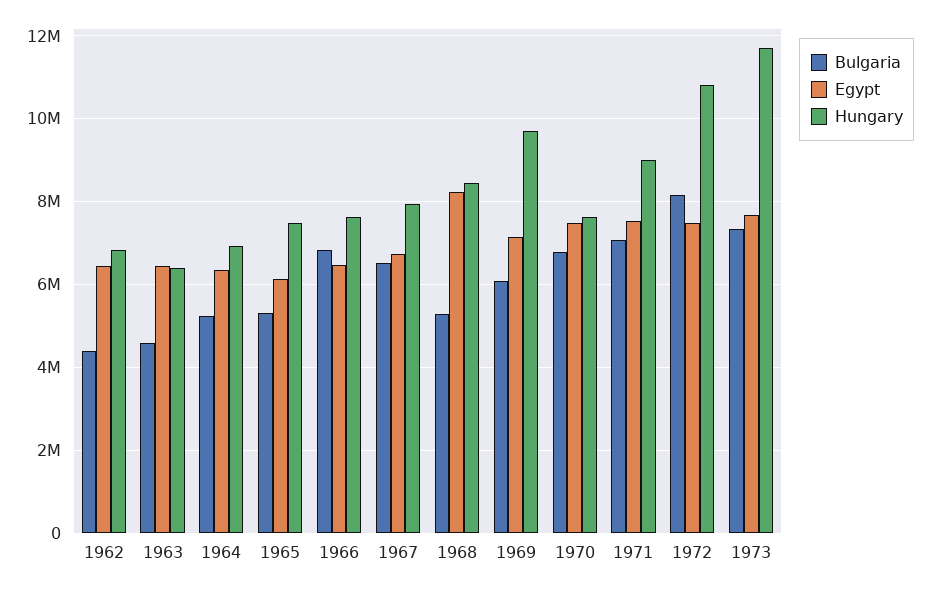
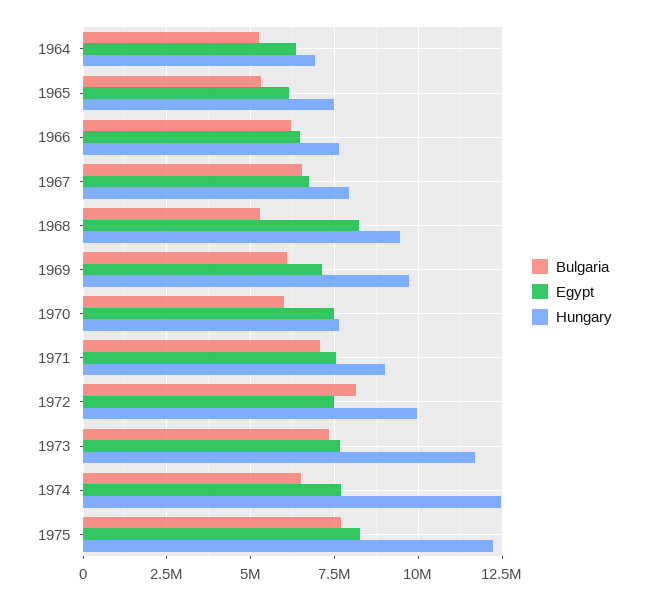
Bulgaria, 1962: 4400000 -> none
Egypt, 1962: 6400000 -> none
Hungary, 1962: 6800000 -> none
Bulgaria, 1963: 4600000 -> none
Egypt, 1963: 6400000 -> none
Hungary, 1963: 6400000 -> none
Bulgaria, 1966: 6800000 -> 6250000
Hungary, 1968: 8400000 -> 9500000
Bulgaria, 1970: 6800000 -> 6000000
Hungary, 1972: 10800000 -> 10000000
Bulgaria, 1974: none -> 6500000
Egypt, 1974: none -> 7750000
Hungary, 1974: none -> 12500000
Bulgaria, 1975: none -> 7750000
Egypt, 1975: none -> 8250000
Hungary, 1975: none -> 12250000

